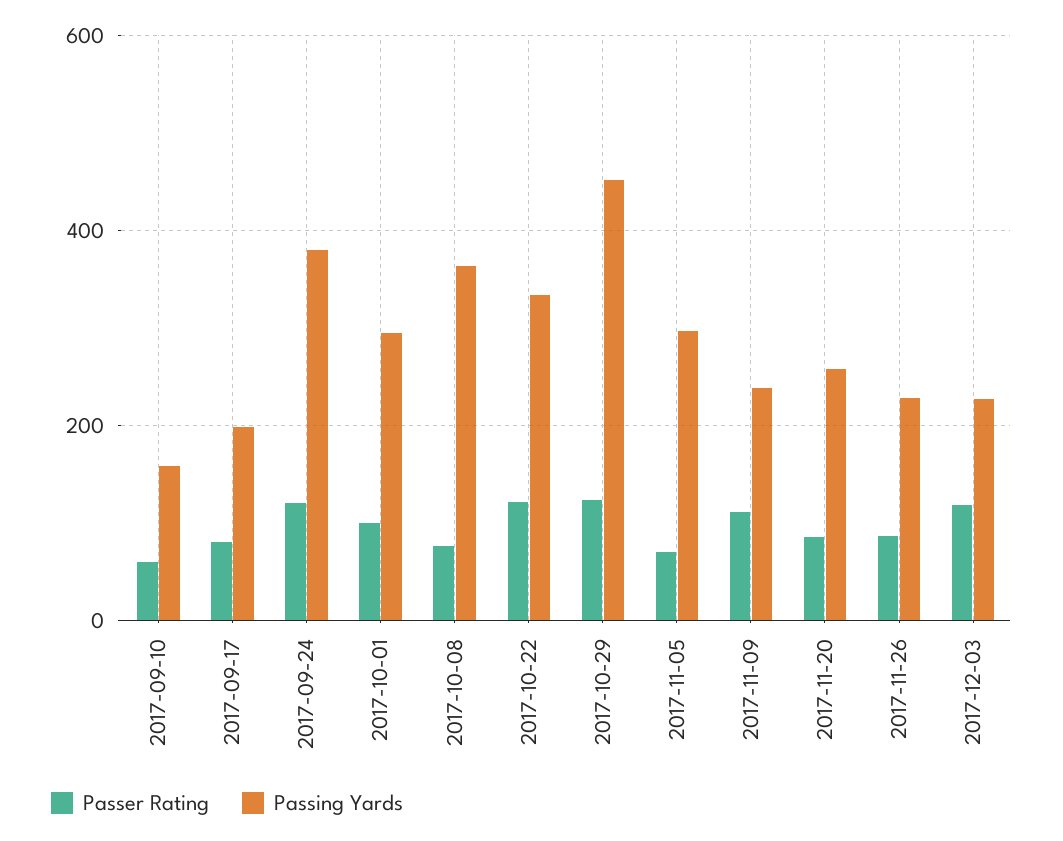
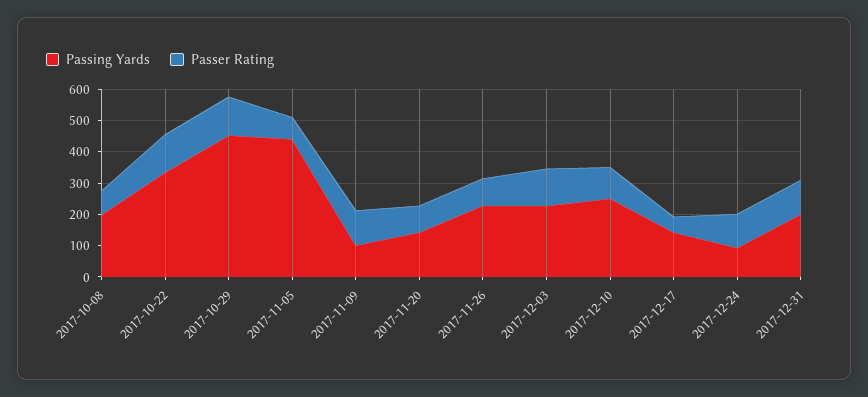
Passer Rating, 2017-09-10: 60 -> none
Passing Yards, 2017-09-10: 160 -> none
Passer Rating, 2017-09-17: 80 -> none
Passing Yards, 2017-09-17: 200 -> none
Passer Rating, 2017-09-24: 120 -> none
Passing Yards, 2017-09-24: 380 -> none
Passer Rating, 2017-10-01: 100 -> none
Passing Yards, 2017-10-01: 300 -> none
Passing Yards, 2017-10-08: 360 -> 200
Passing Yards, 2017-11-05: 300 -> 450
Passing Yards, 2017-11-09: 240 -> 100
Passing Yards, 2017-11-20: 260 -> 150
Passing Yards, 2017-12-10: none -> 250
Passer Rating, 2017-12-10: none -> 100
Passing Yards, 2017-12-17: none -> 150
Passer Rating, 2017-12-17: none -> 50
Passing Yards, 2017-12-24: none -> 100
Passer Rating, 2017-12-24: none -> 100
Passing Yards, 2017-12-31: none -> 200
Passer Rating, 2017-12-31: none -> 100

